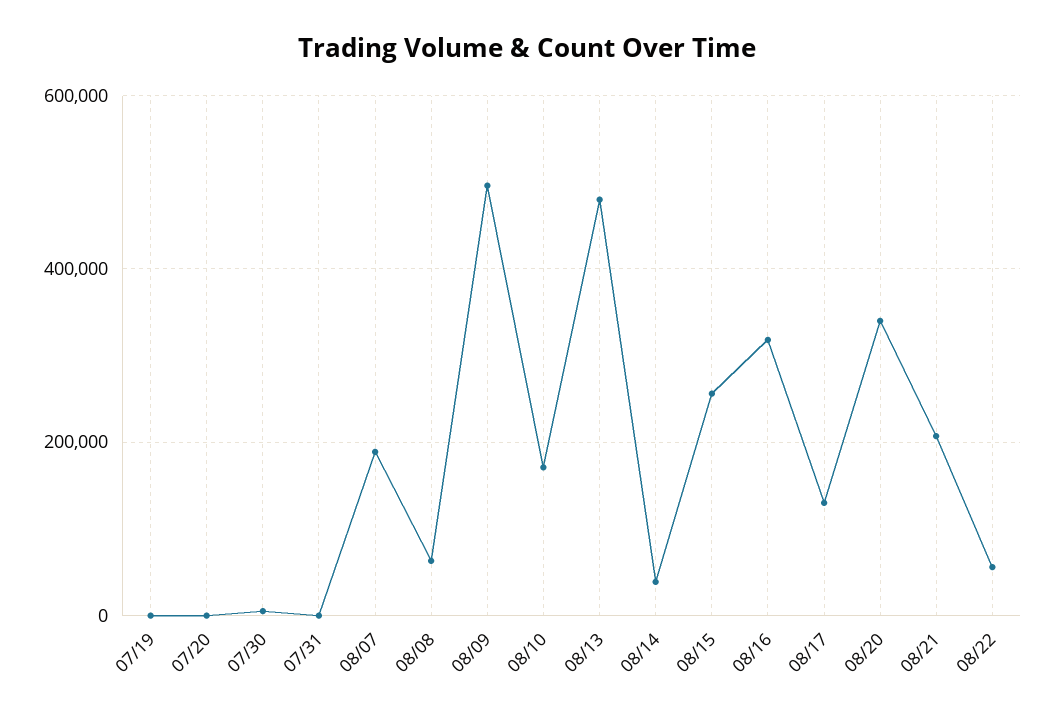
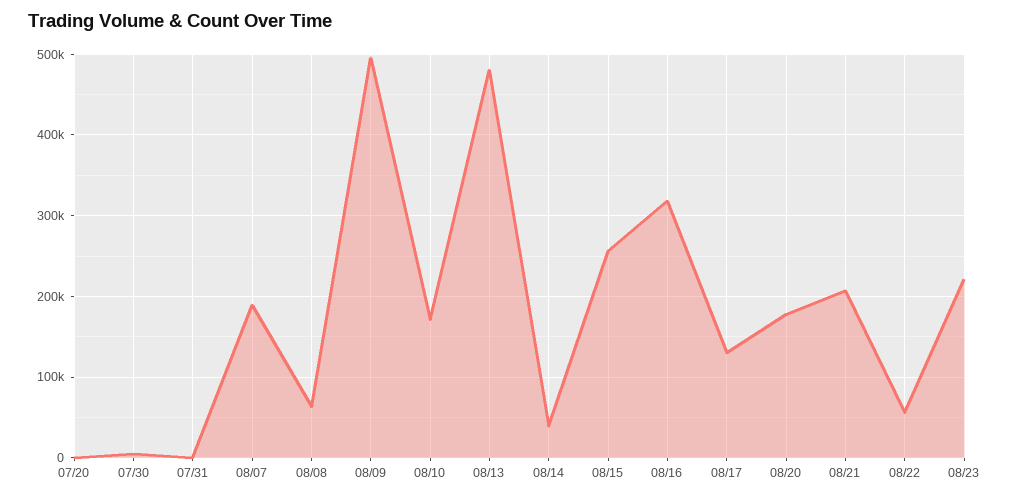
07/19: 0 -> none
08/20: 340000 -> 180000
08/23: none -> 220000

